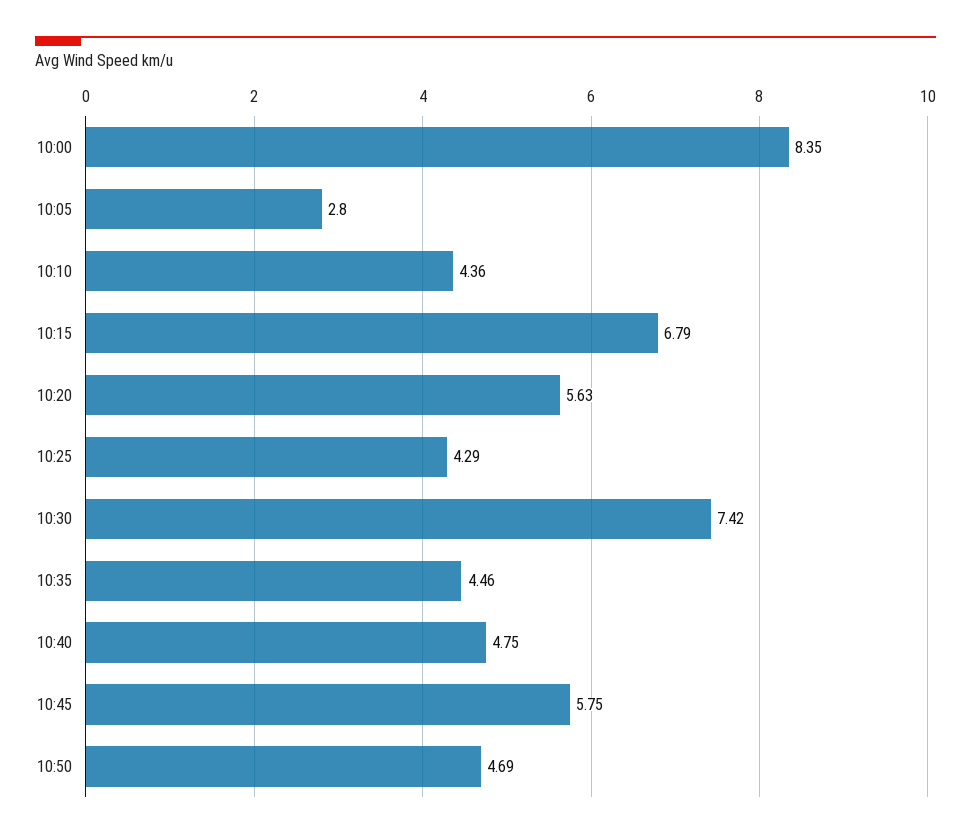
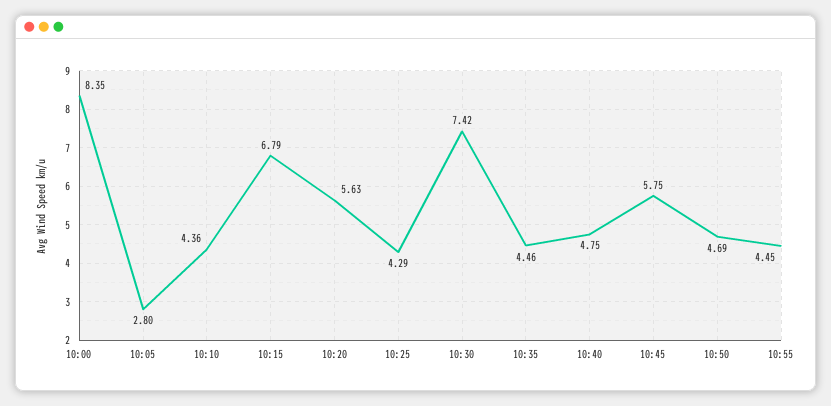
10:55: none -> 4.45

